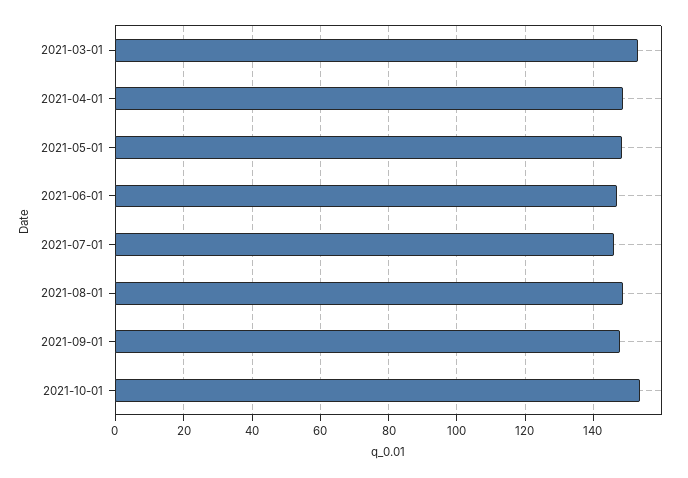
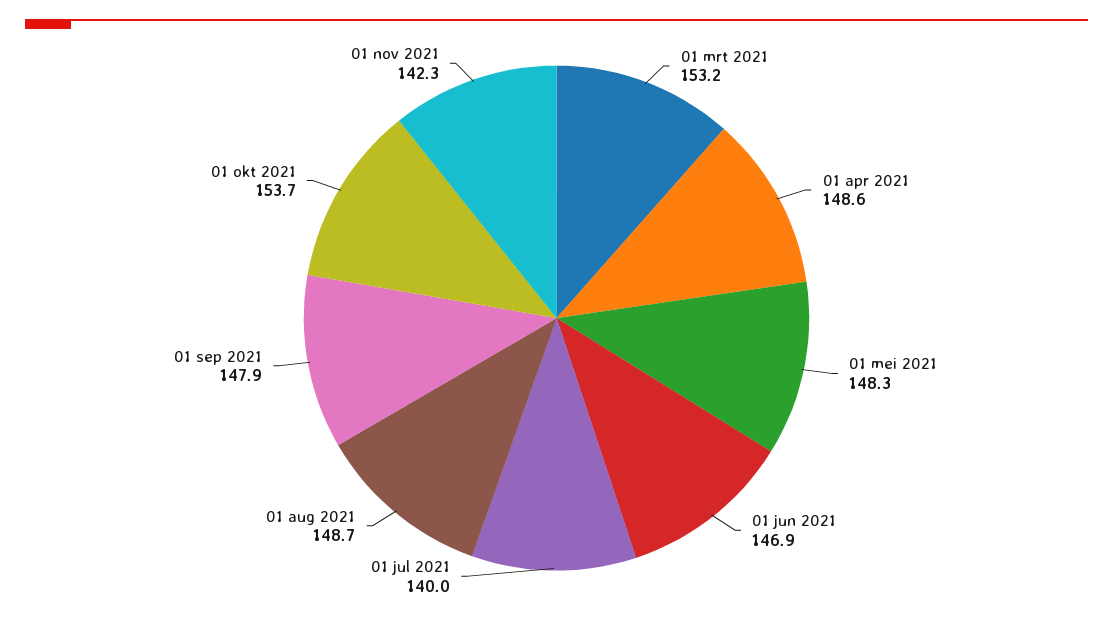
2021-07-01: 146 -> 140
01 nov 2021: none -> 142.3

